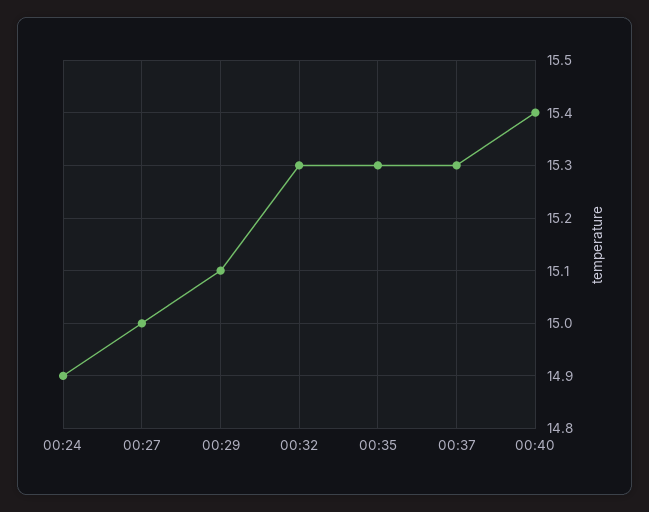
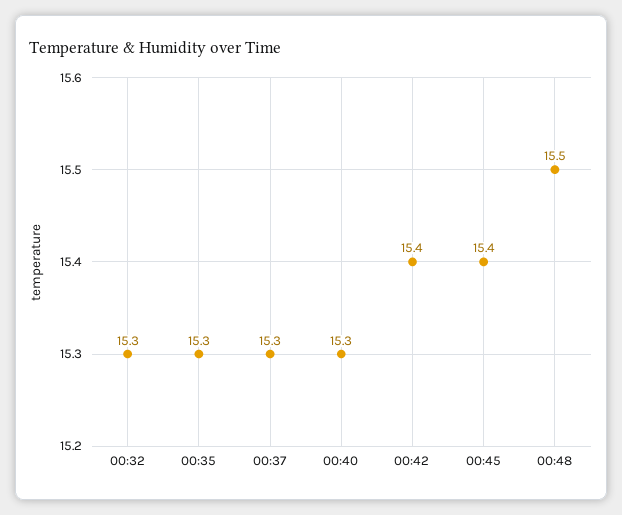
00:24: 14.9 -> none
00:27: 15 -> none
00:29: 15.1 -> none
00:40: 15.4 -> 15.3
00:42: none -> 15.4
00:45: none -> 15.4
00:48: none -> 15.5

